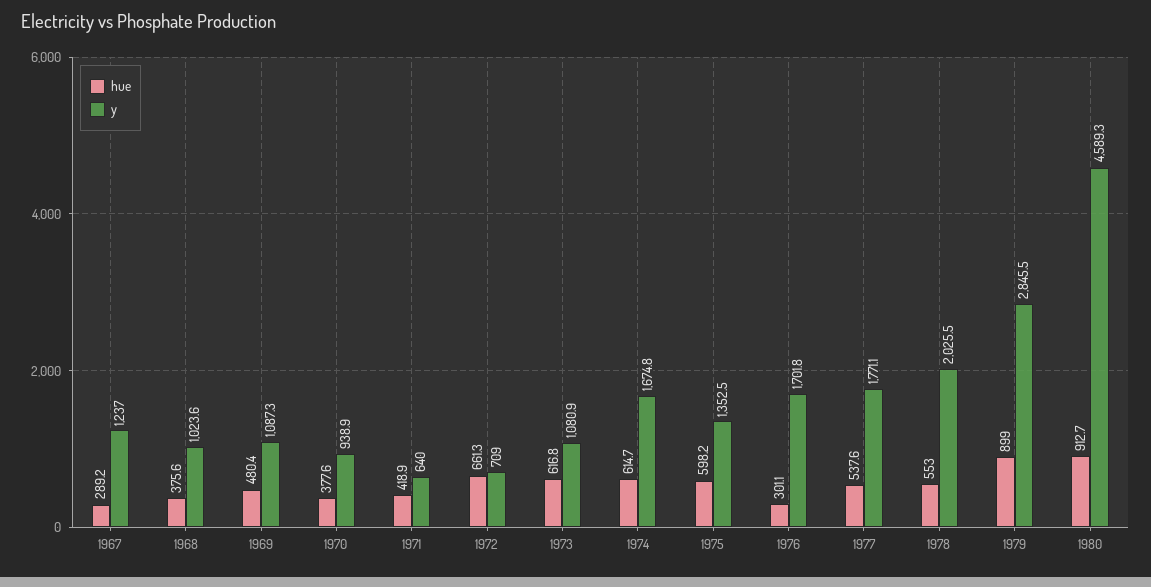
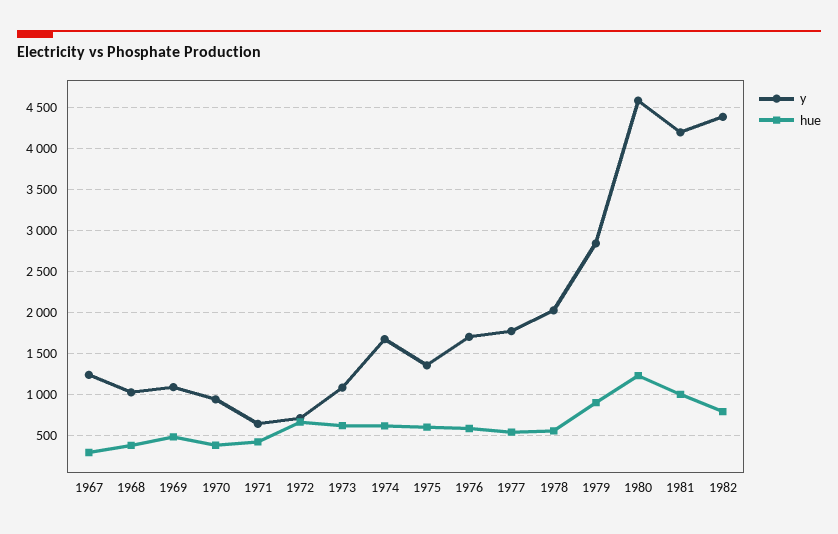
hue, 1976: 301.1 -> 600
hue, 1980: 912.7 -> 1200
y, 1981: none -> 4200
hue, 1981: none -> 1000
y, 1982: none -> 4400
hue, 1982: none -> 800

